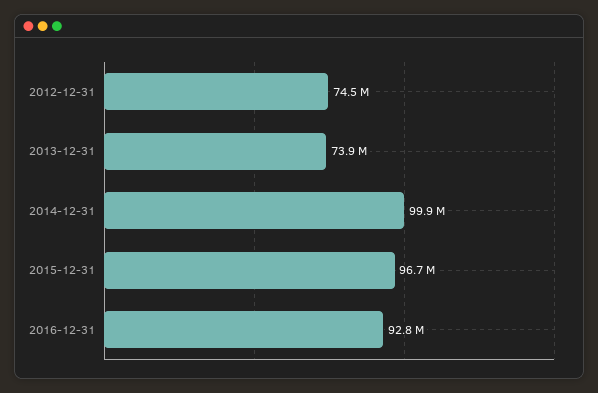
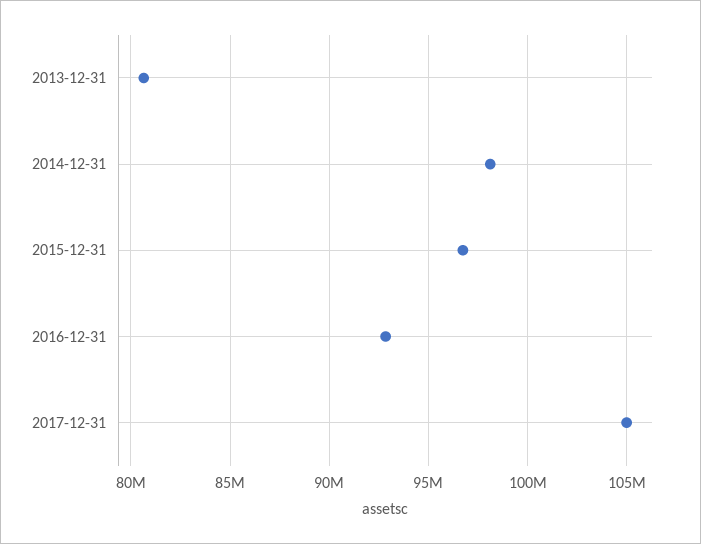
2012-12-31: 74500000 -> none
2013-12-31: 73900000 -> 80500000
2014-12-31: 99900000 -> 98000000
2017-12-31: none -> 105000000

